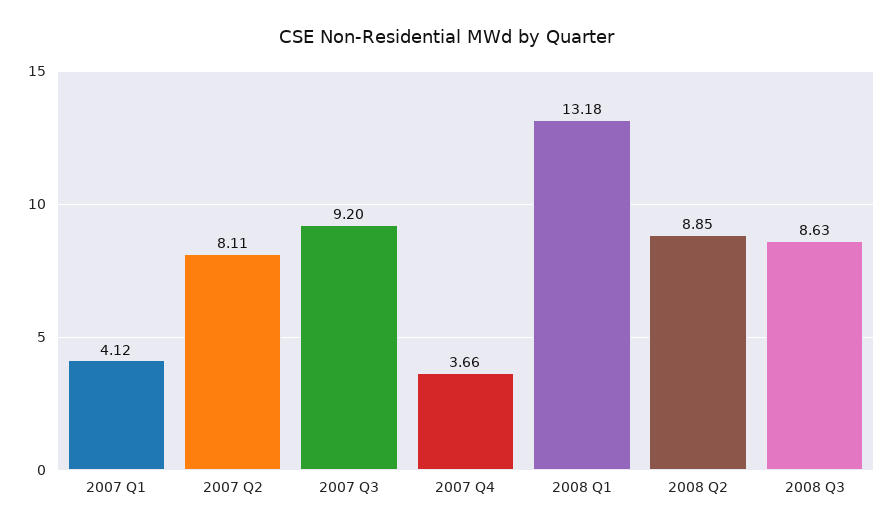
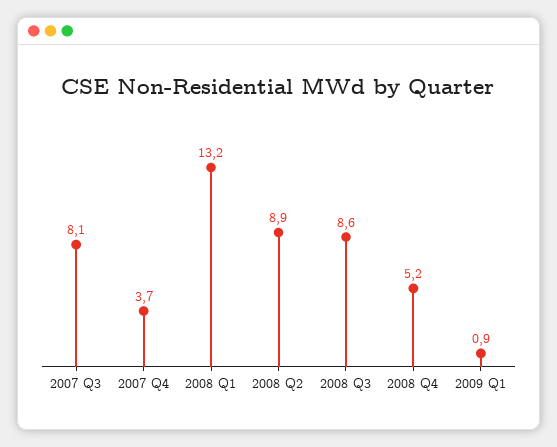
2007 Q1: 4.12 -> none
2007 Q2: 8.11 -> none
2007 Q3: 9.2 -> 8.1
2008 Q4: none -> 5.2
2009 Q1: none -> 0.9

